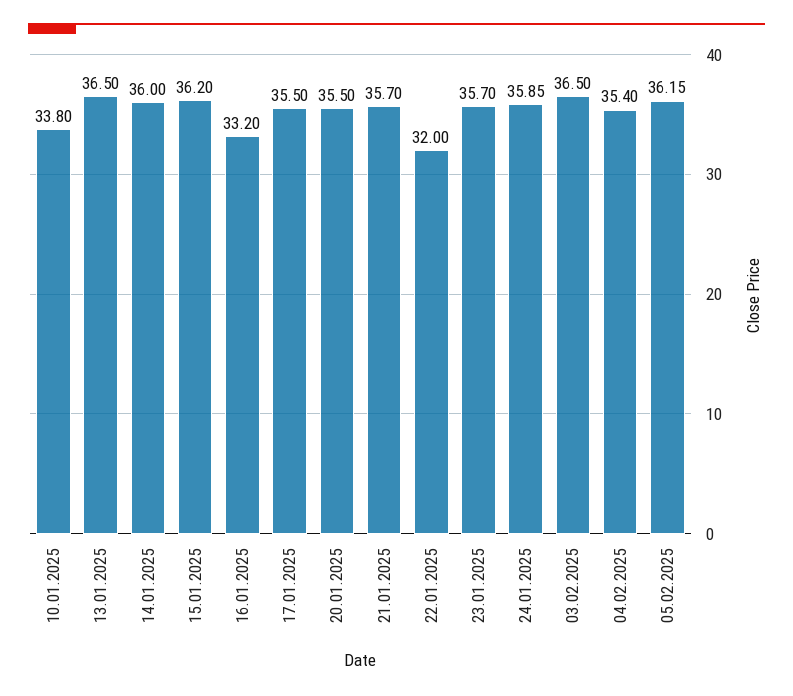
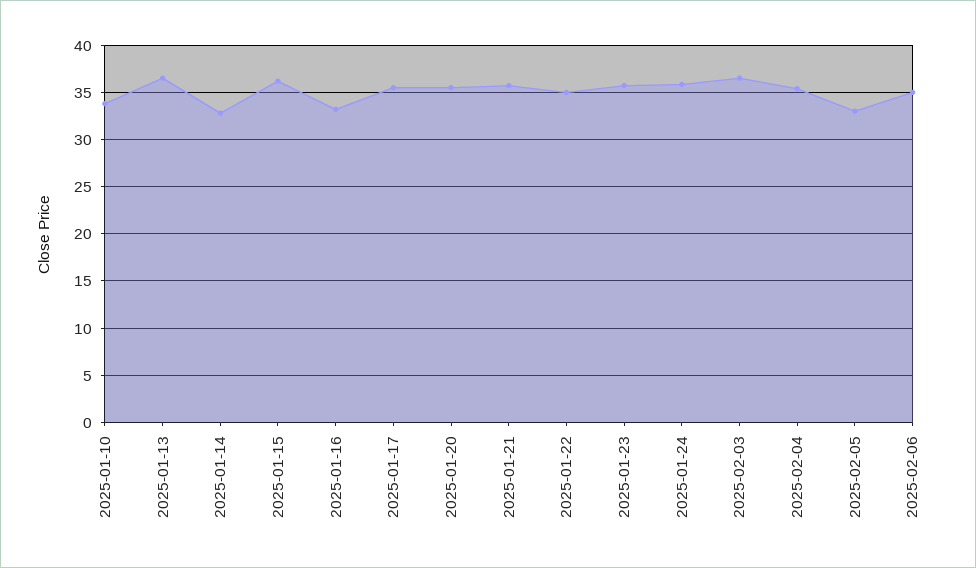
14.01.2025: 36 -> 33
22.01.2025: 32 -> 35
05.02.2025: 36.15 -> 33
2025-02-06: none -> 35

